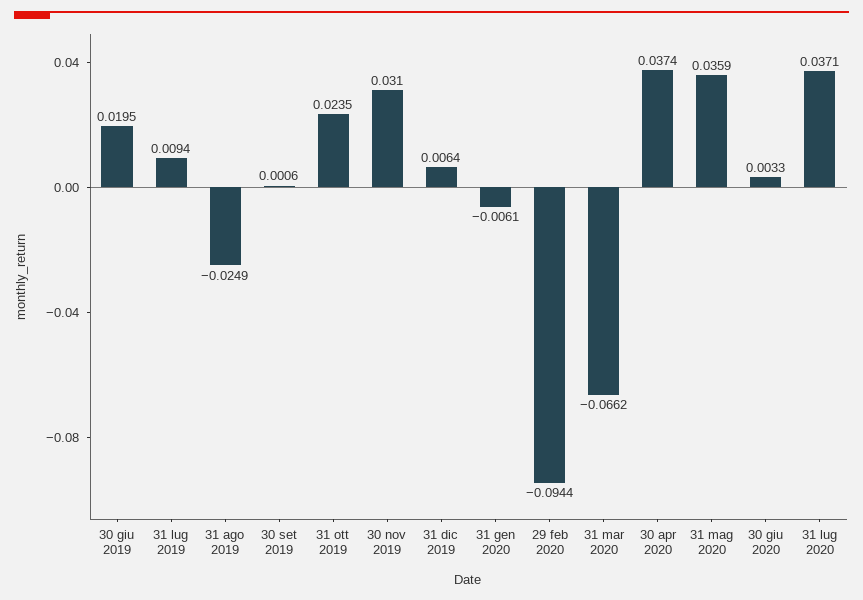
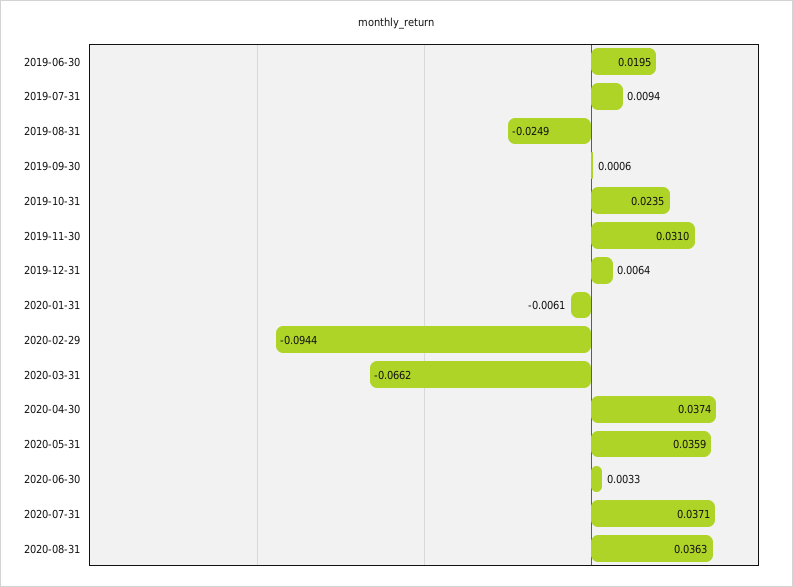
2020-08-31: none -> 0.0363

